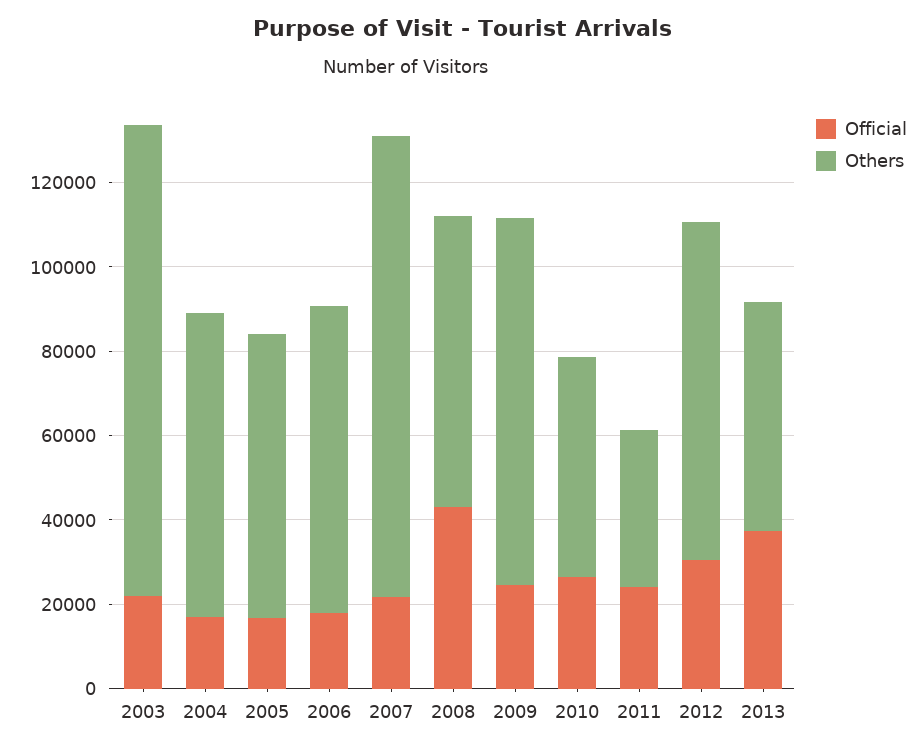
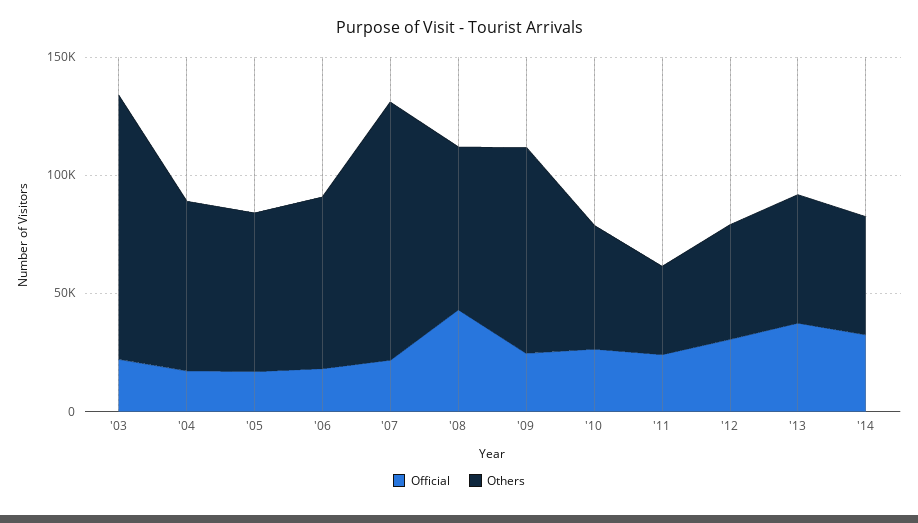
Others, 2012: 80000 -> 50000
Official, '14: none -> 30000
Others, '14: none -> 50000

